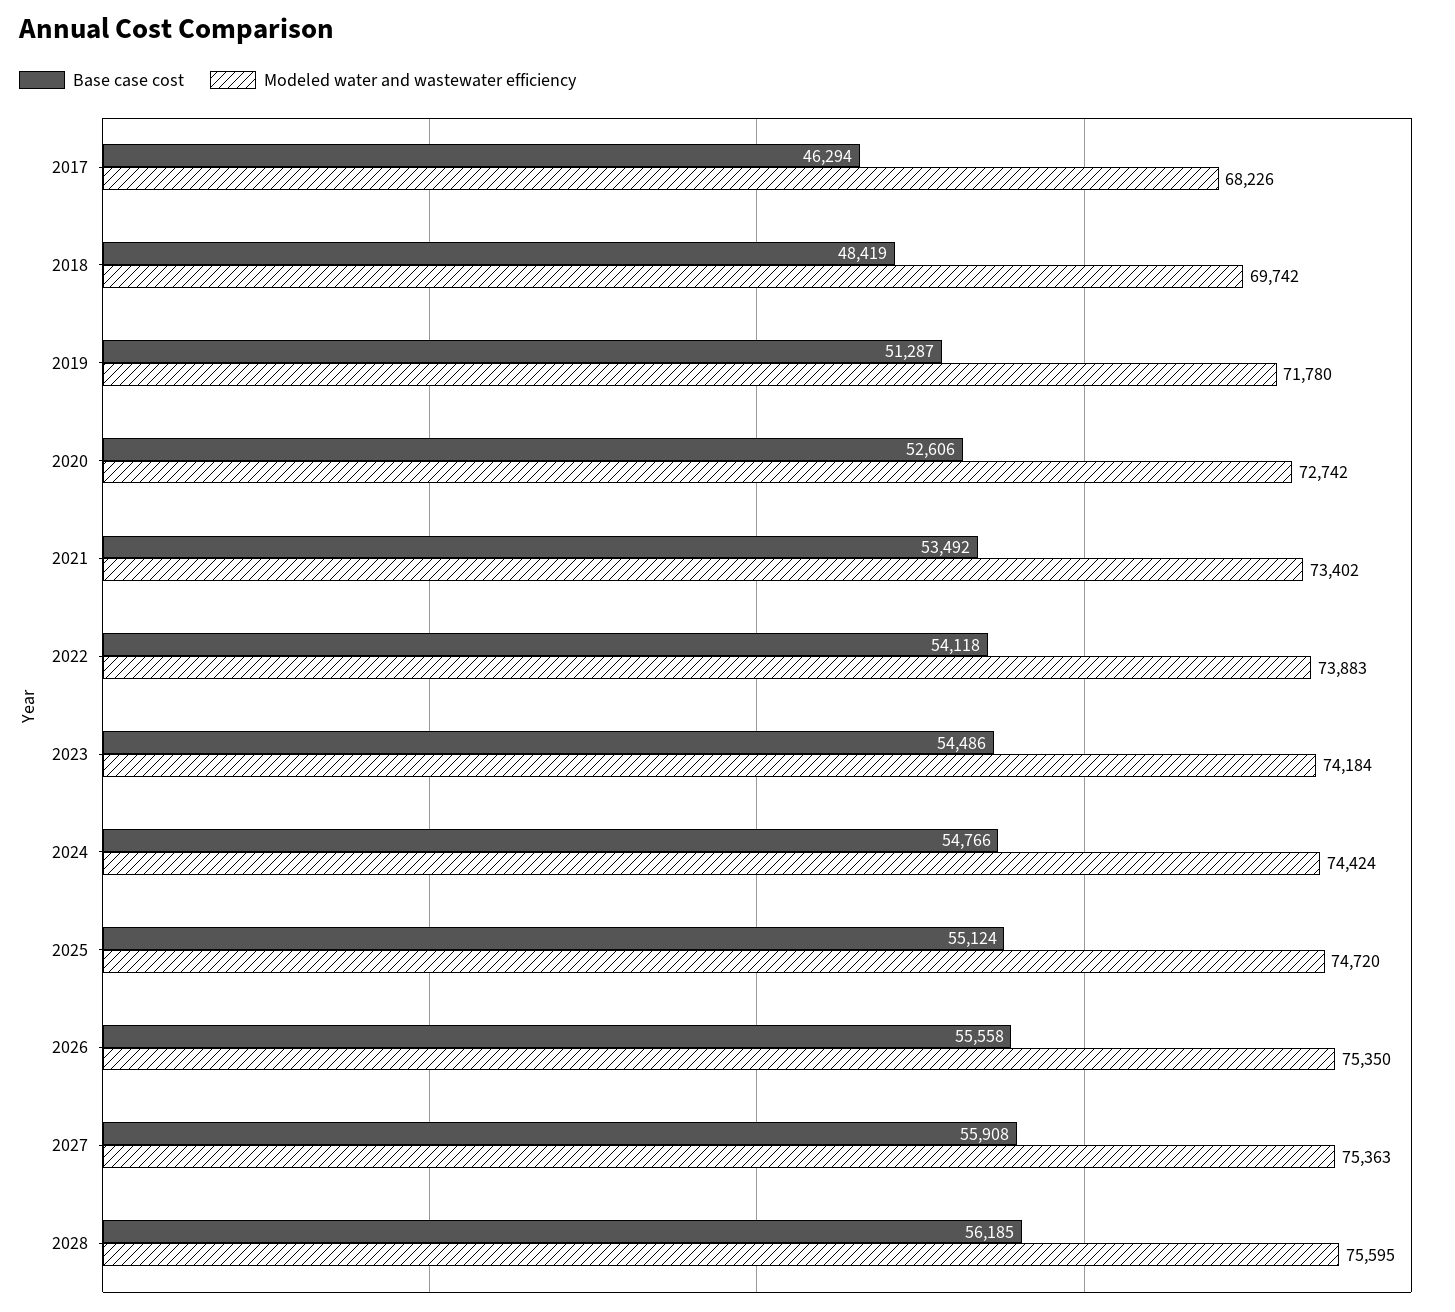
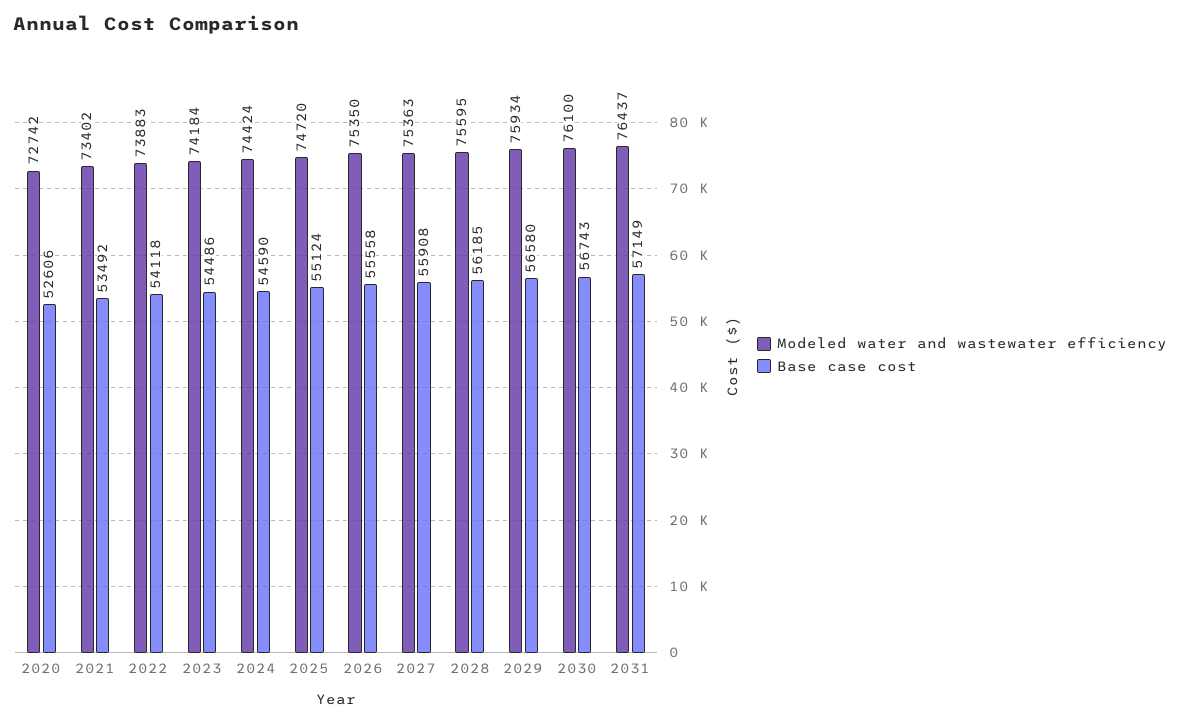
Base case cost, 2017: 46294 -> none
Modeled water and wastewater efficiency, 2017: 68226 -> none
Base case cost, 2018: 48419 -> none
Modeled water and wastewater efficiency, 2018: 69742 -> none
Base case cost, 2019: 51287 -> none
Modeled water and wastewater efficiency, 2019: 71780 -> none
Base case cost, 2024: 54766 -> 54590
Modeled water and wastewater efficiency, 2029: none -> 75934
Base case cost, 2029: none -> 56580
Modeled water and wastewater efficiency, 2030: none -> 76100
Base case cost, 2030: none -> 56743
Modeled water and wastewater efficiency, 2031: none -> 76437
Base case cost, 2031: none -> 57149

